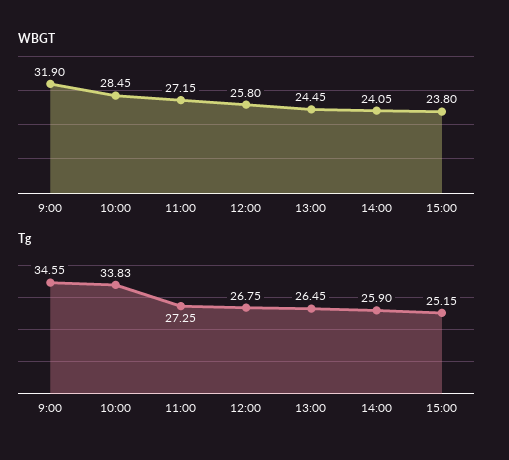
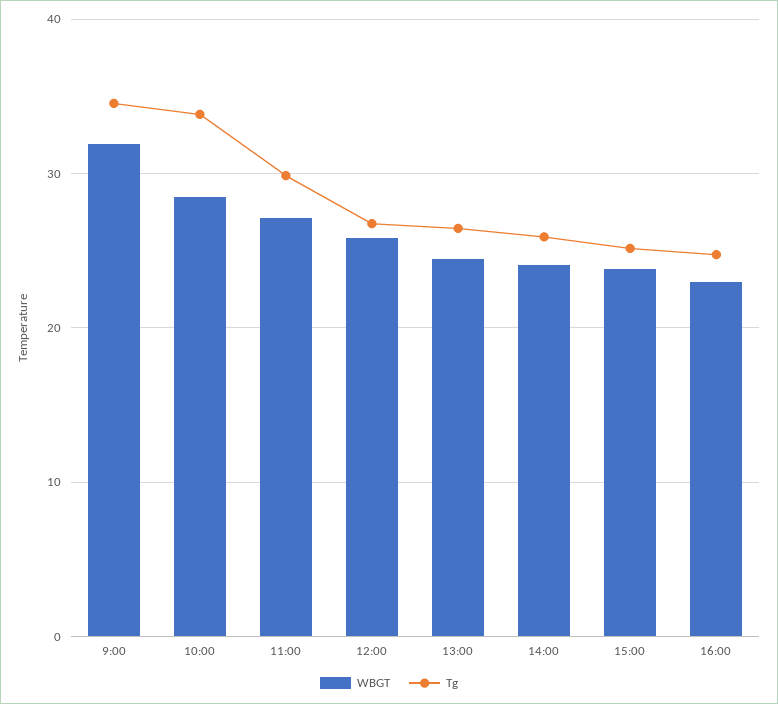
Tg, 11:00: 27.25 -> 30
WBGT, 16:00: none -> 23
Tg, 16:00: none -> 25

